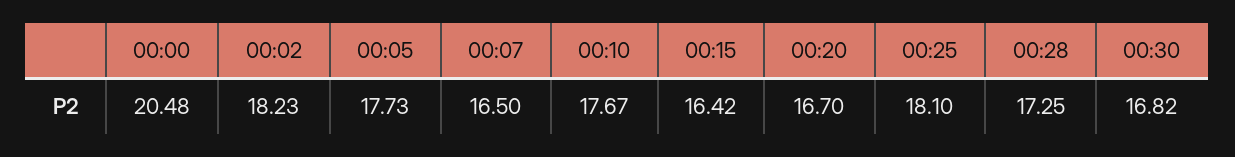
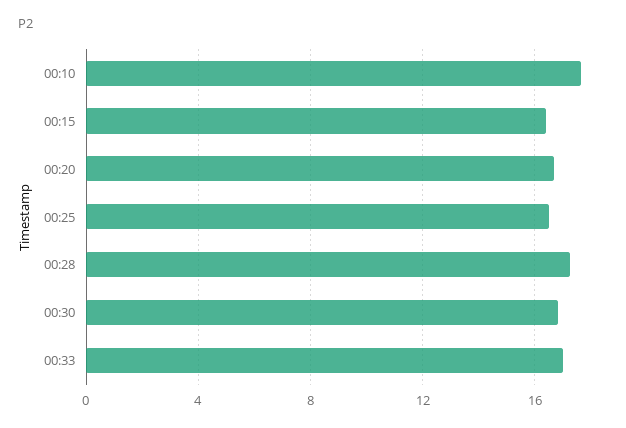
00:00: 20.48 -> none
00:02: 18.23 -> none
00:05: 17.73 -> none
00:07: 16.5 -> none
00:25: 18.1 -> 16.5
00:33: none -> 17

